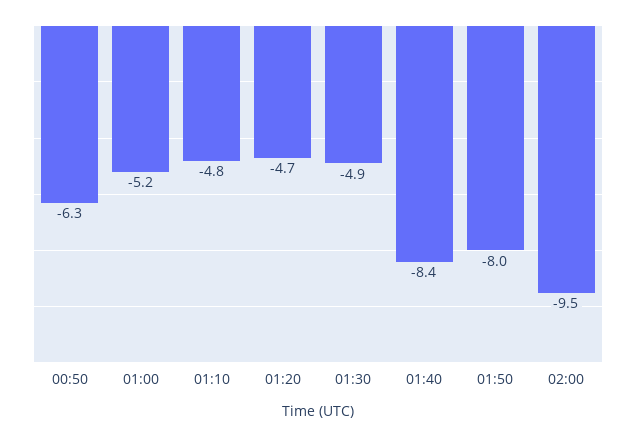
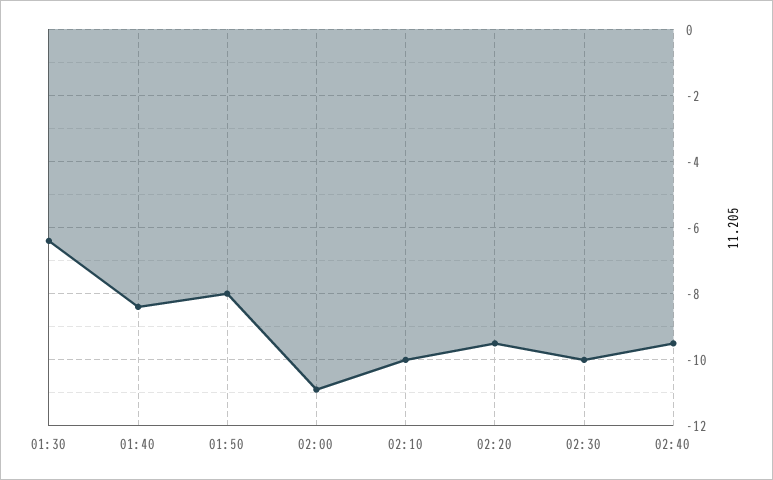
00:50: -6.3 -> none
01:00: -5.2 -> none
01:10: -4.8 -> none
01:20: -4.7 -> none
01:30: -4.9 -> -6.5
02:00: -9.5 -> -11
02:10: none -> -10
02:20: none -> -9.5
02:30: none -> -10
02:40: none -> -9.5

